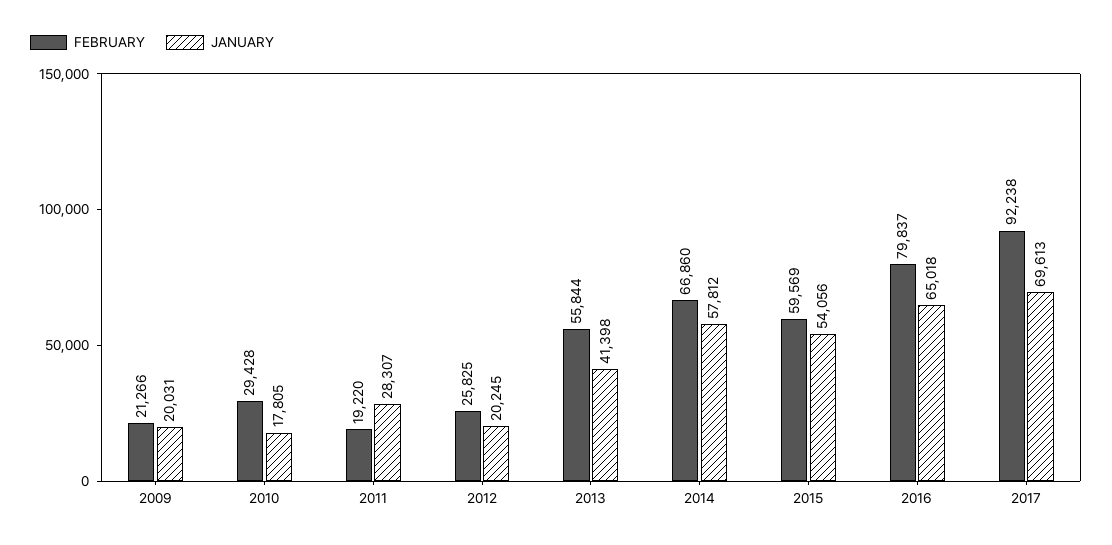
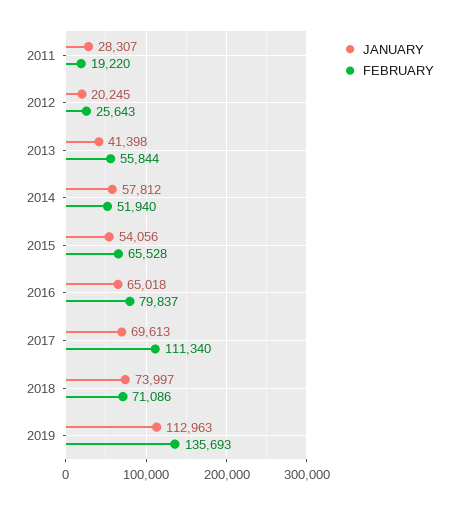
FEBRUARY, 2009: 21266 -> none
JANUARY, 2009: 20031 -> none
FEBRUARY, 2010: 29428 -> none
JANUARY, 2010: 17805 -> none
FEBRUARY, 2012: 25825 -> 25643
FEBRUARY, 2014: 66860 -> 51940
FEBRUARY, 2015: 59569 -> 65528
FEBRUARY, 2017: 92238 -> 111340
JANUARY, 2018: none -> 73997
FEBRUARY, 2018: none -> 71086
JANUARY, 2019: none -> 112963
FEBRUARY, 2019: none -> 135693

